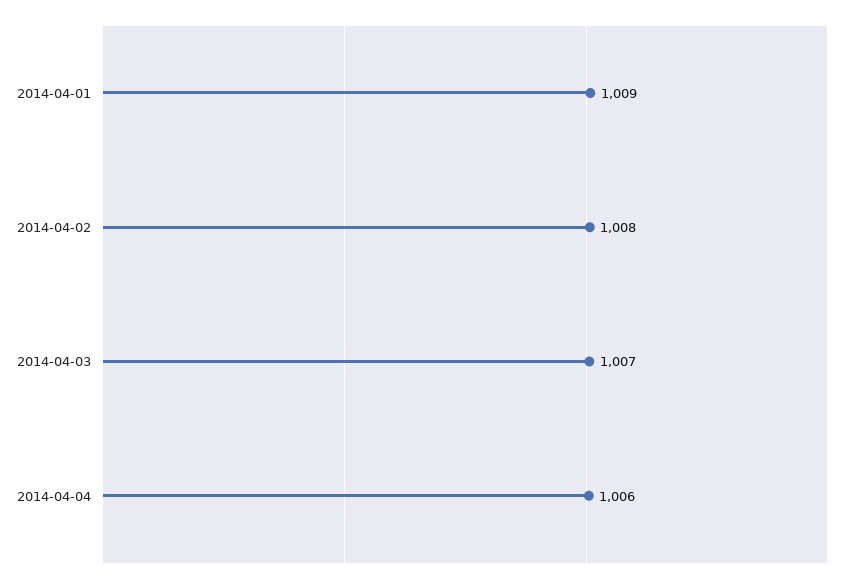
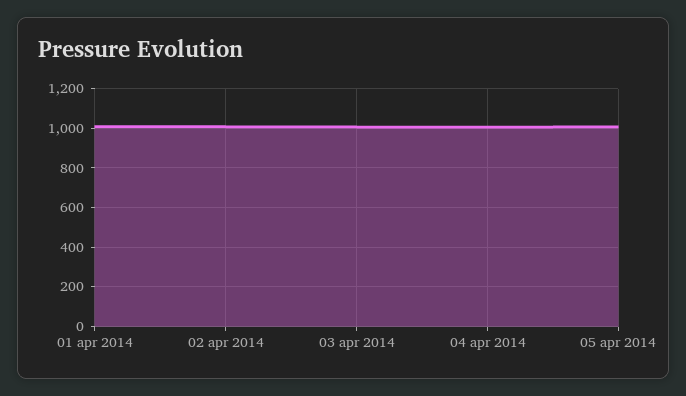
05 apr 2014: none -> 1000

